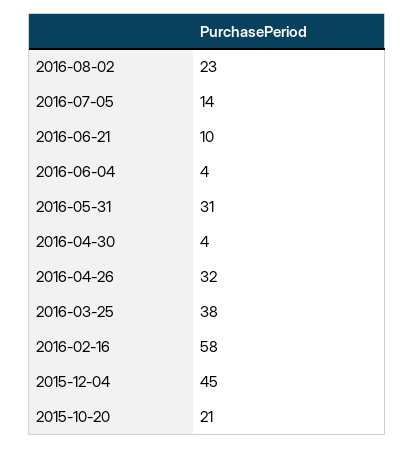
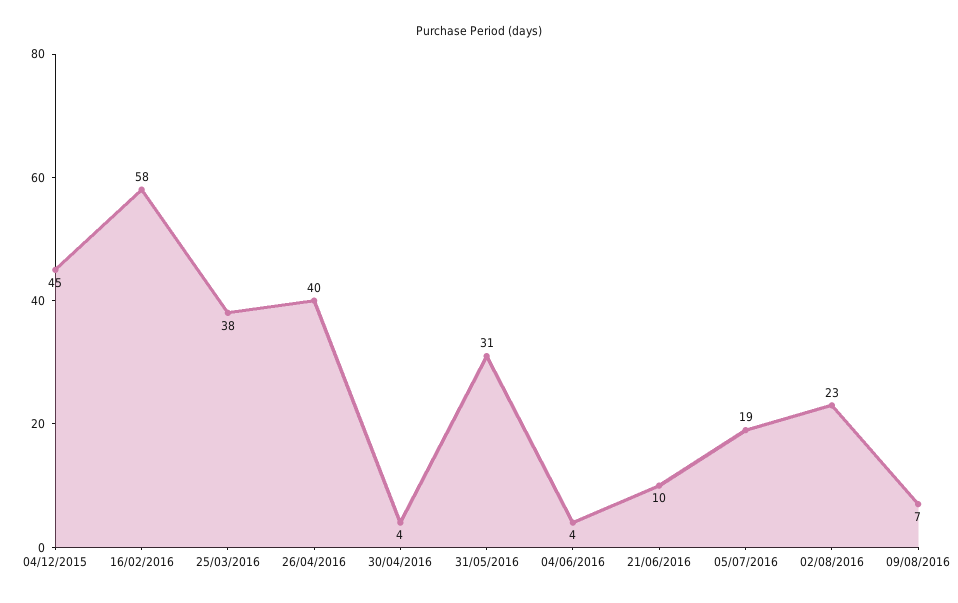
2016-07-05: 14 -> 19
2016-04-26: 32 -> 40
2015-10-20: 21 -> none
09/08/2016: none -> 7

